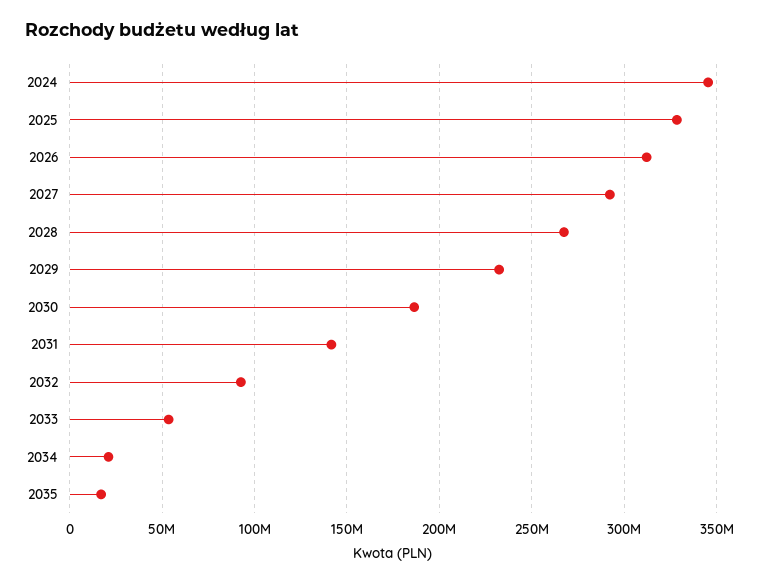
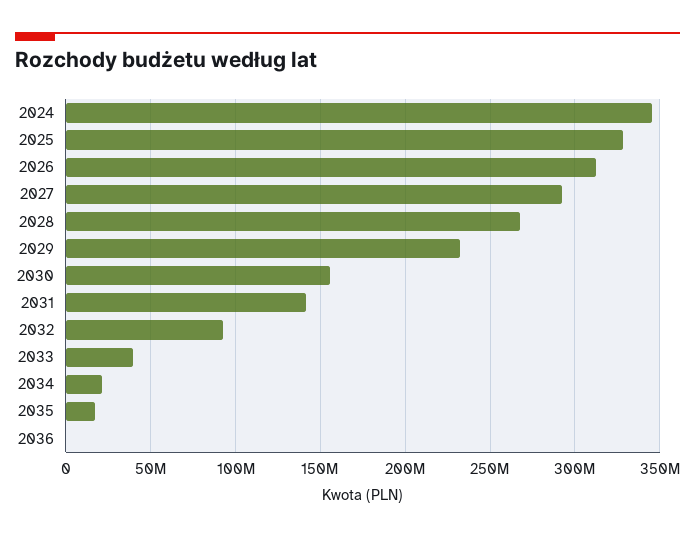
2030: 185000000 -> 155000000
2033: 55000000 -> 40000000
2036: none -> 0

